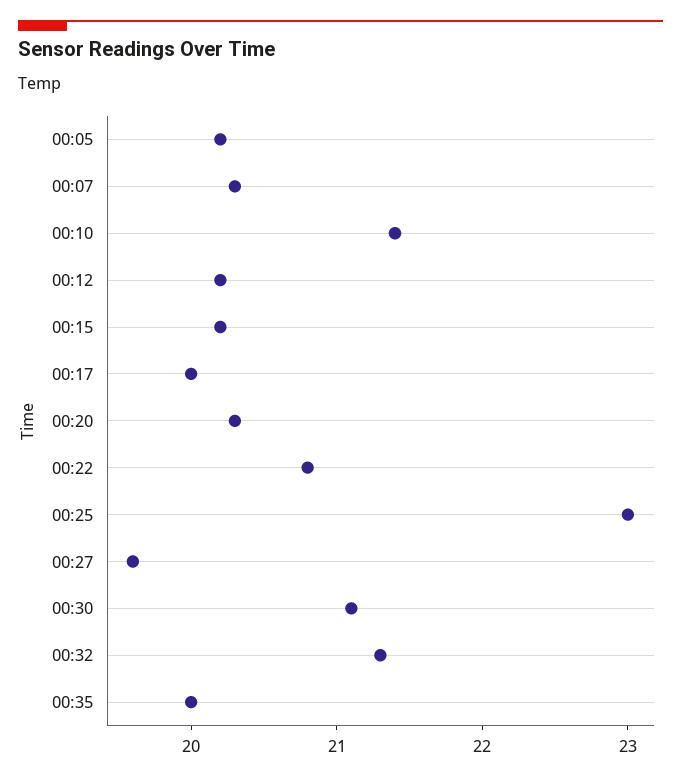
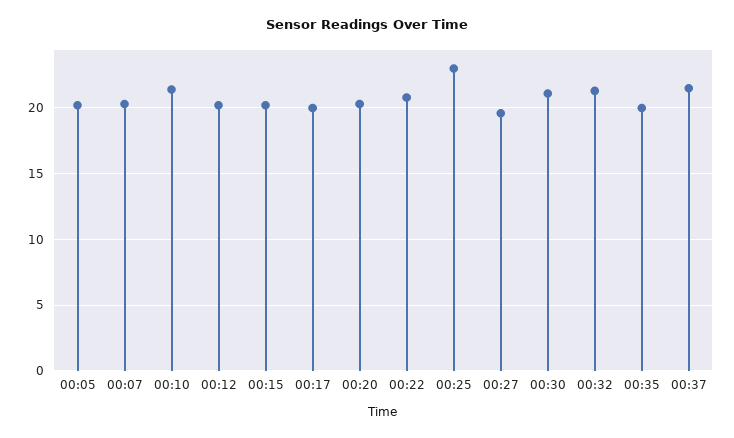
00:37: none -> 21.5

